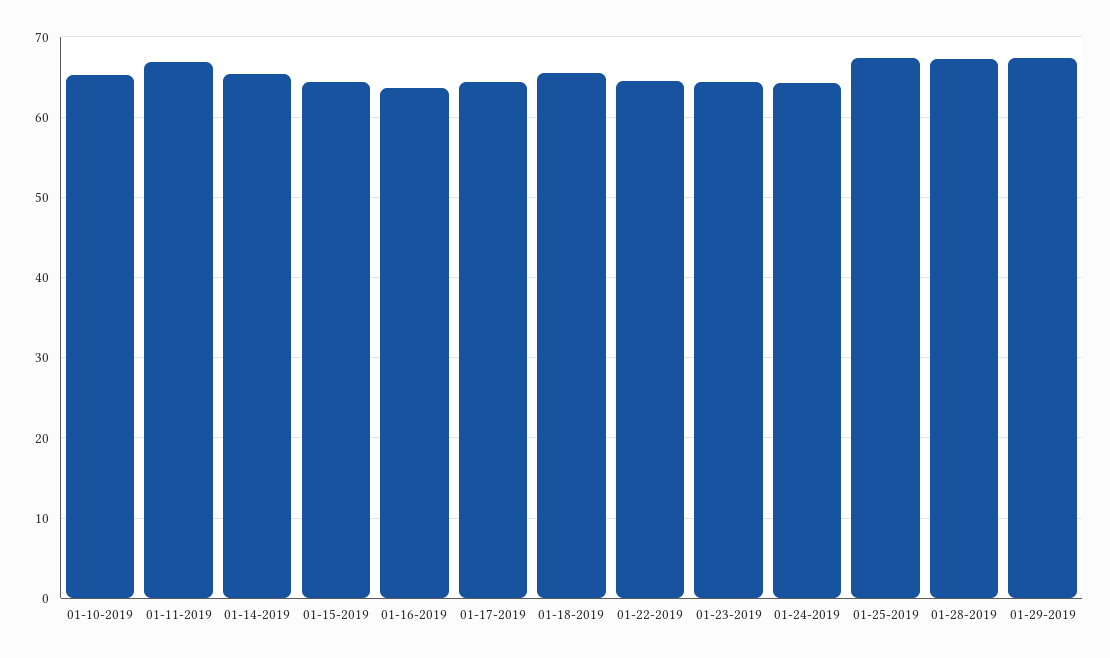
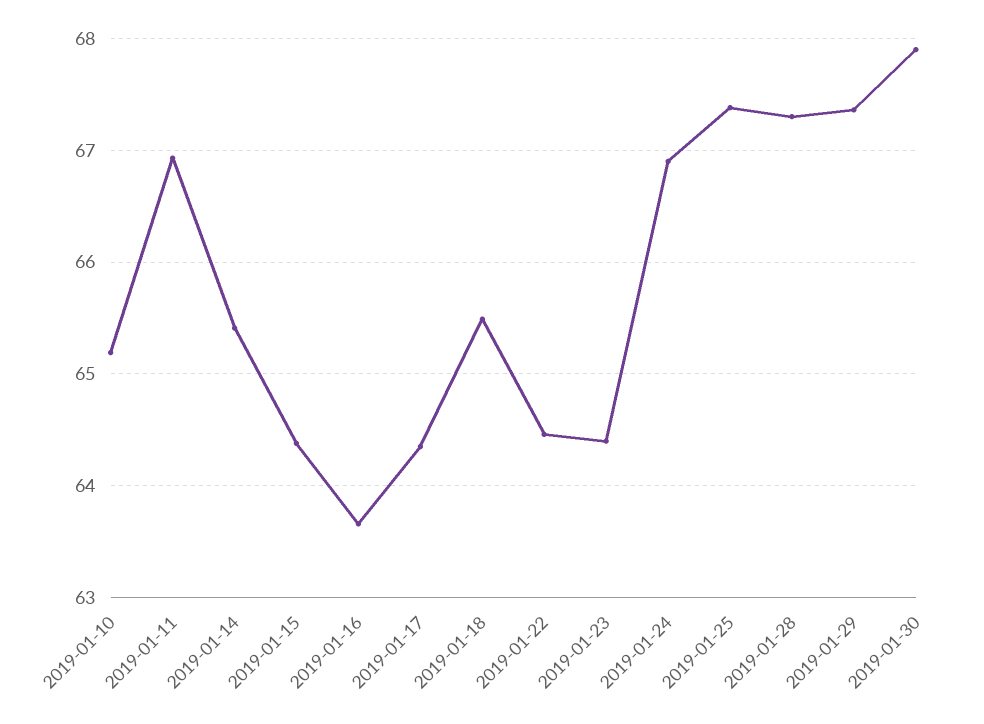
01-24-2019: 64 -> 66.9
2019-01-30: none -> 67.9

